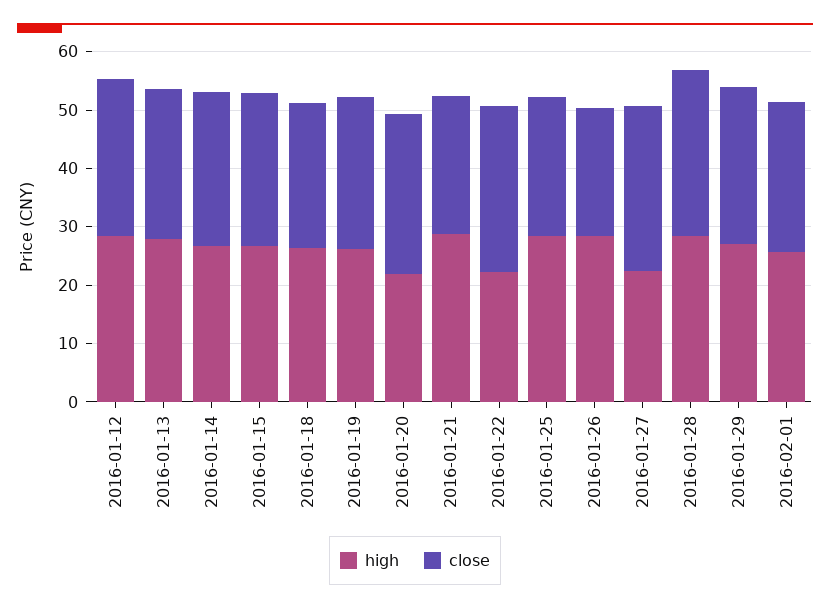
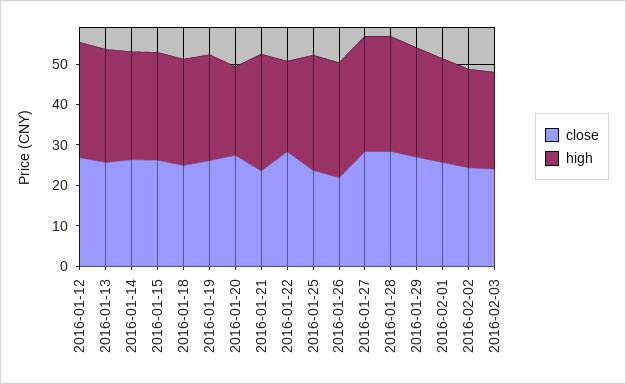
high, 2016-01-27: 22 -> 28
close, 2016-02-02: none -> 24
high, 2016-02-02: none -> 24
close, 2016-02-03: none -> 24
high, 2016-02-03: none -> 24

